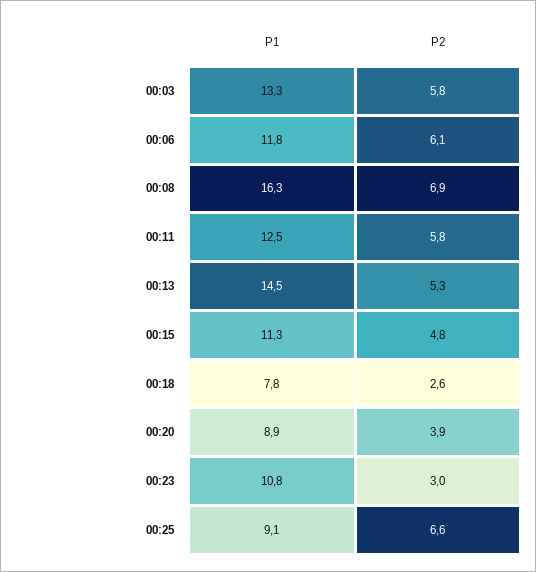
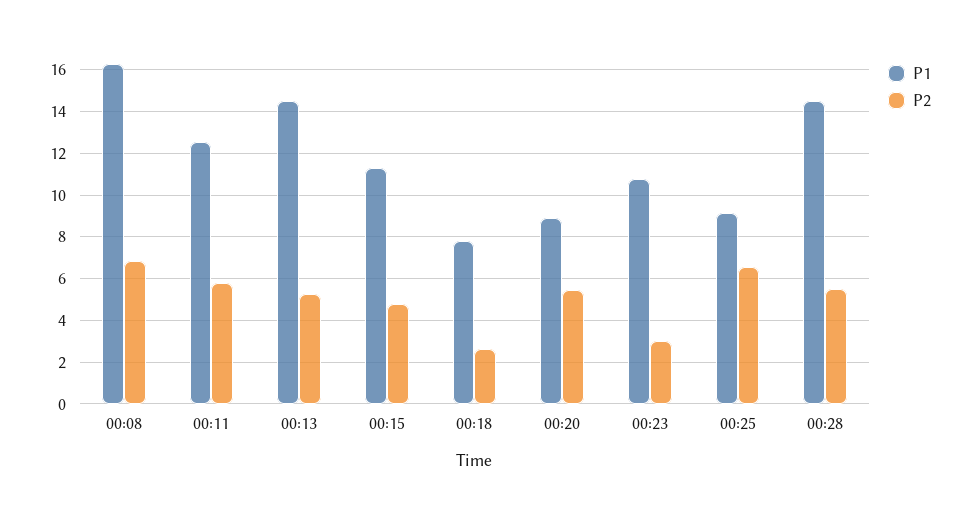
P1, 00:03: 13.3 -> none
P2, 00:03: 5.8 -> none
P1, 00:06: 11.8 -> none
P2, 00:06: 6.1 -> none
P2, 00:20: 3.9 -> 5.5
P1, 00:28: none -> 14.5
P2, 00:28: none -> 5.5

